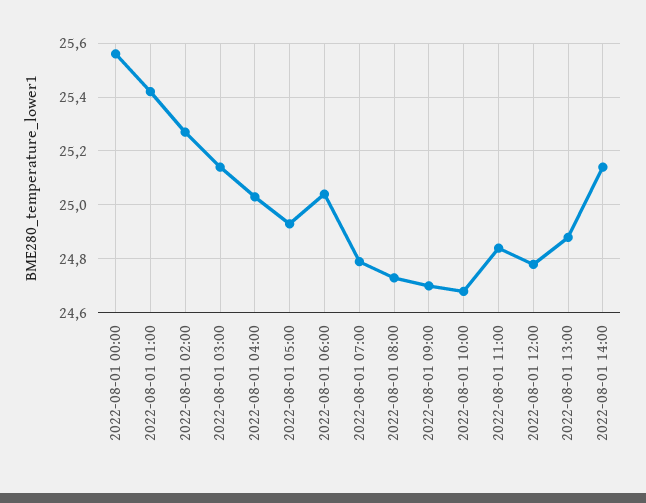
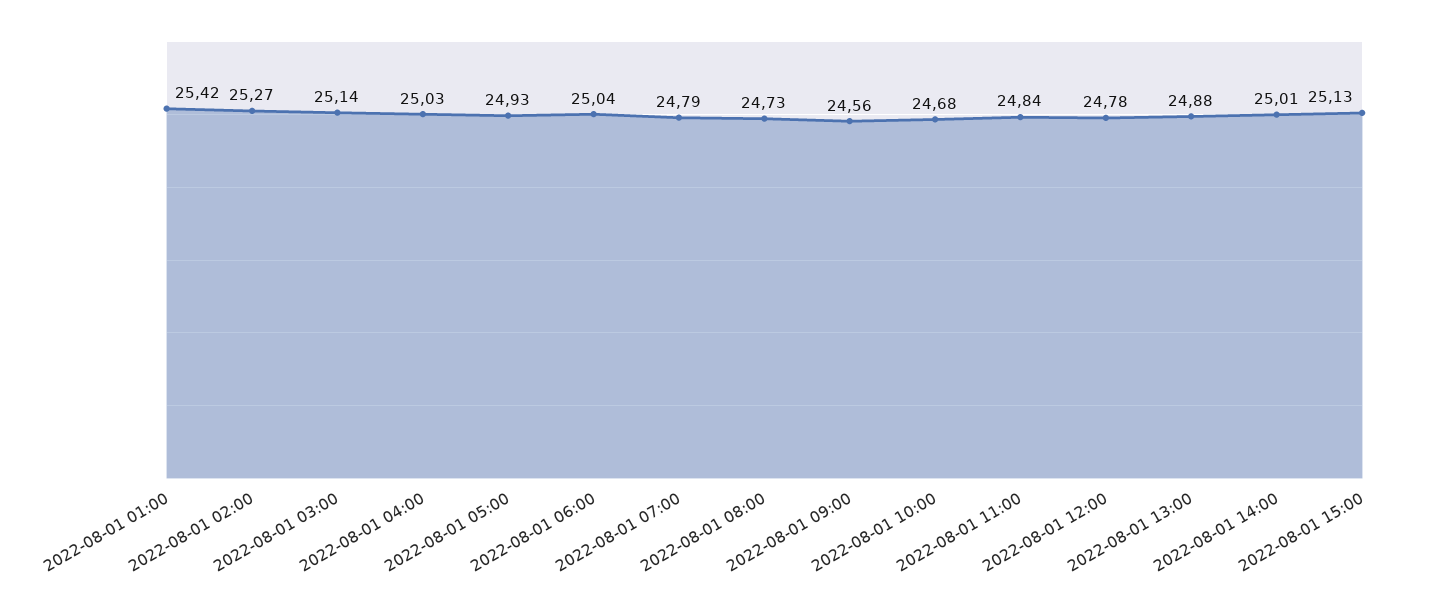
2022-08-01 00:00: 25.55 -> none
2022-08-01 09:00: 24.7 -> 24.56
2022-08-01 14:00: 25.15 -> 25.01
2022-08-01 15:00: none -> 25.13

